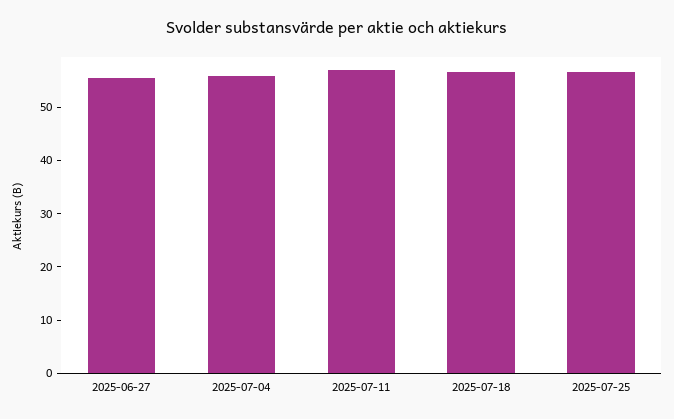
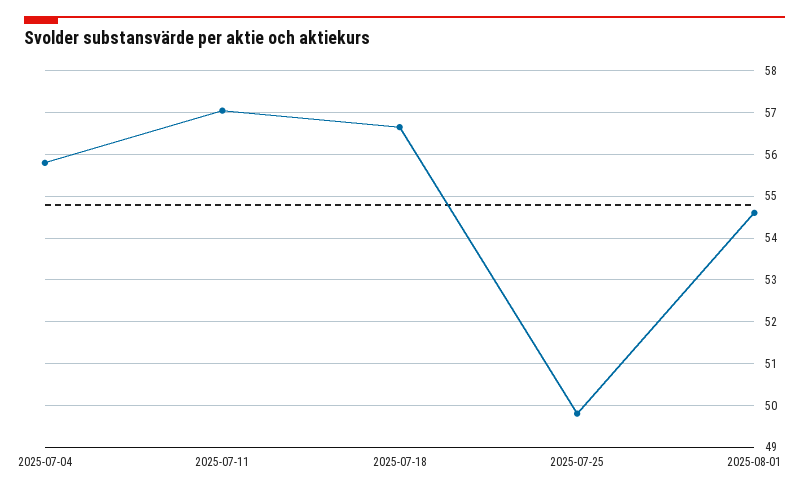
2025-06-27: 56 -> none
2025-07-25: 56 -> 49.8
2025-08-01: none -> 54.6

